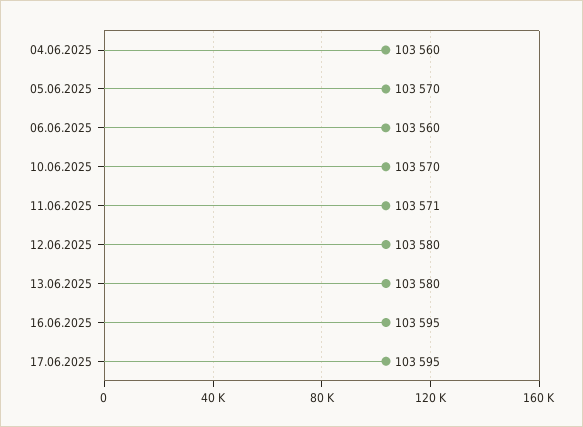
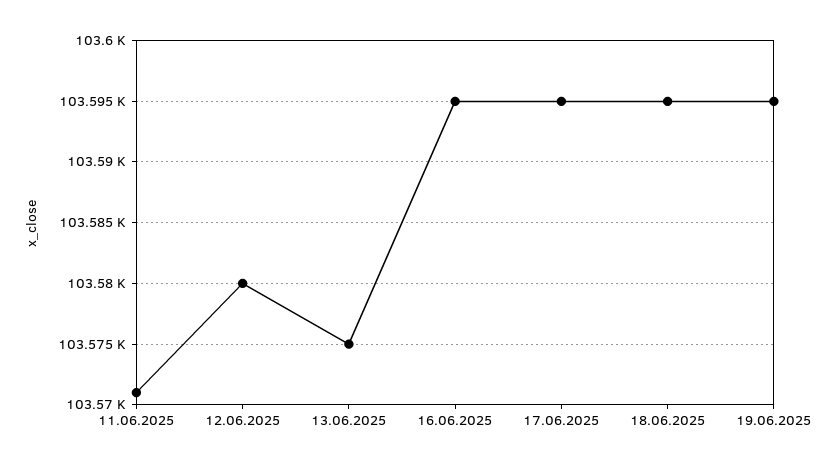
04.06.2025: 103560 -> none
05.06.2025: 103570 -> none
06.06.2025: 103560 -> none
10.06.2025: 103570 -> none
13.06.2025: 103580 -> 103575
18.06.2025: none -> 103595
19.06.2025: none -> 103595

